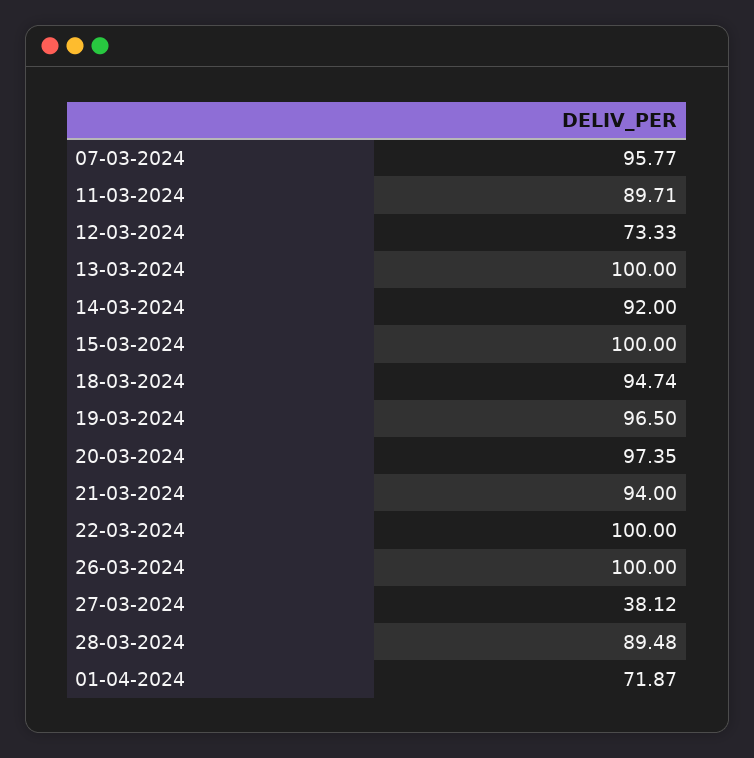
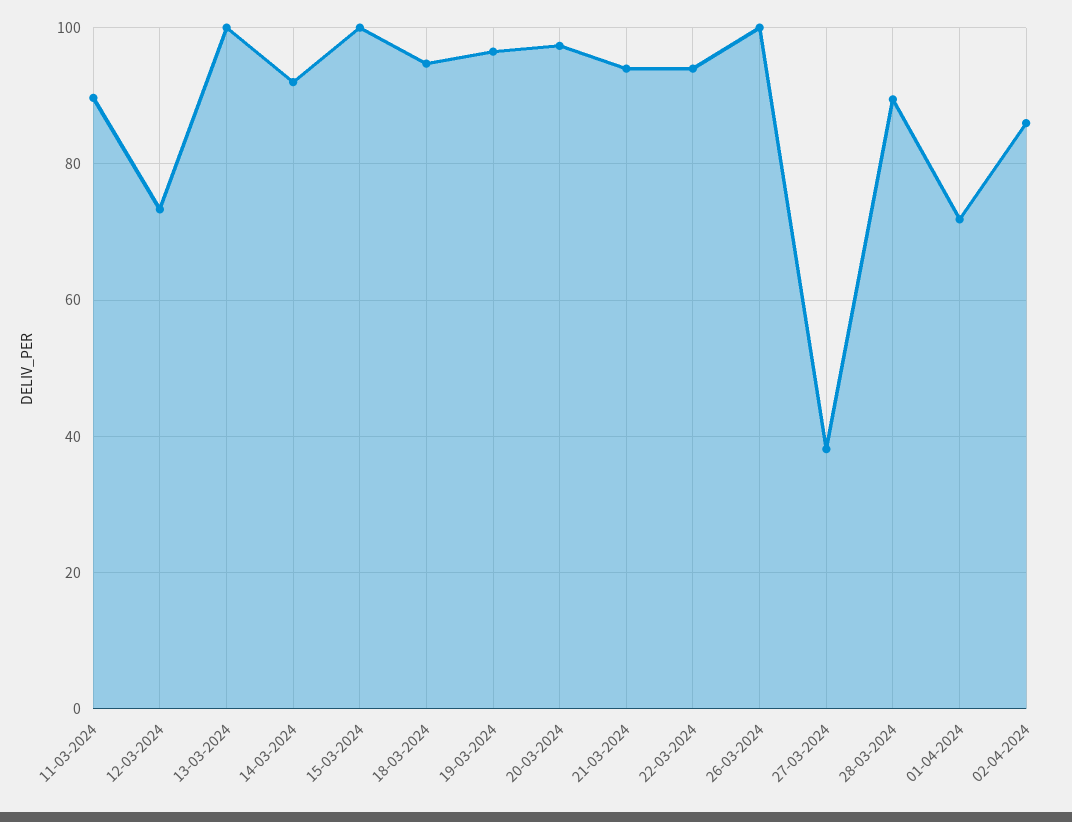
07-03-2024: 95.77 -> none
22-03-2024: 100 -> 94
02-04-2024: none -> 86

